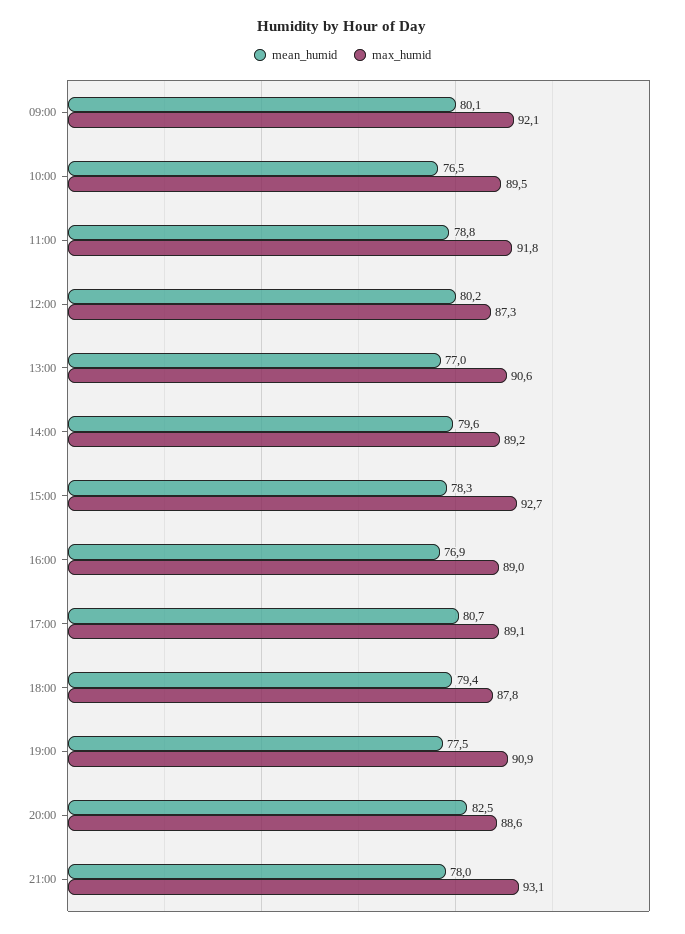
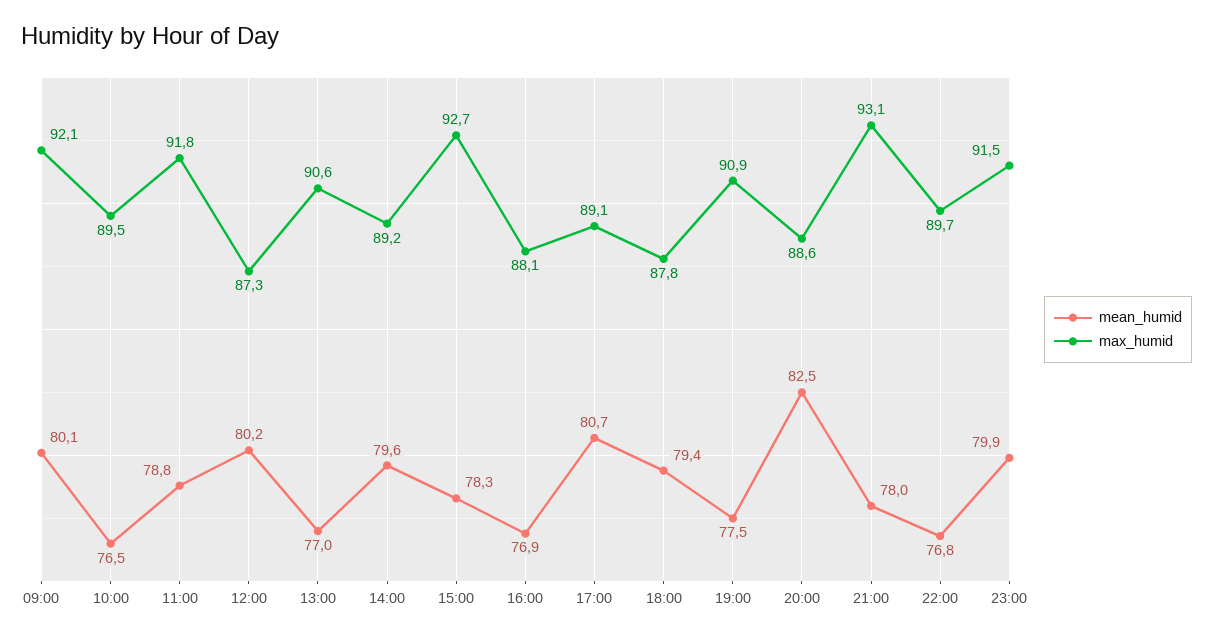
max_humid, 16:00: 89 -> 88.1
mean_humid, 22:00: none -> 76.8
max_humid, 22:00: none -> 89.7
mean_humid, 23:00: none -> 79.9
max_humid, 23:00: none -> 91.5

